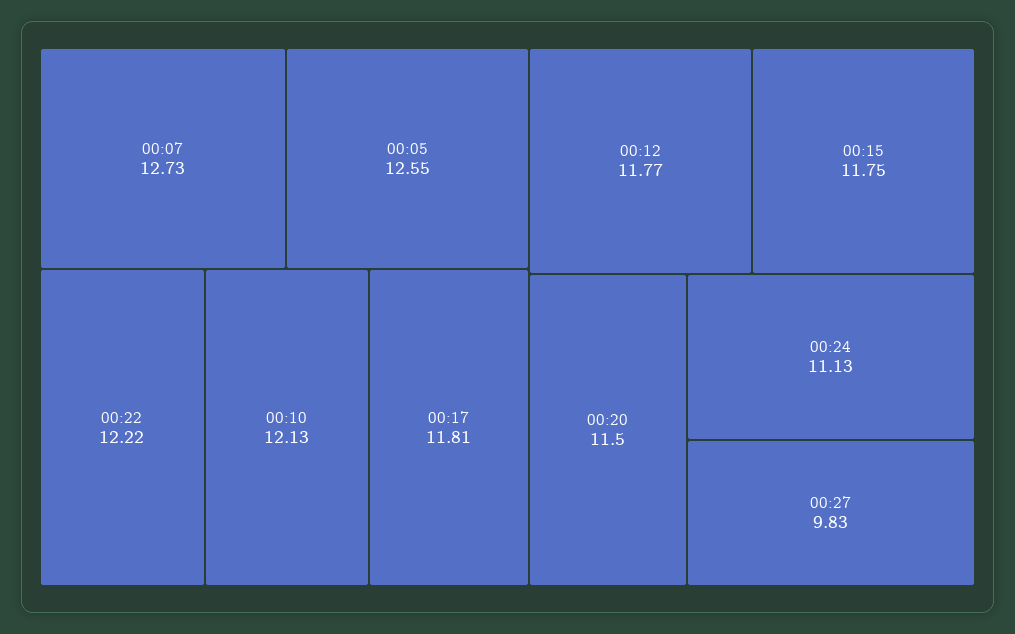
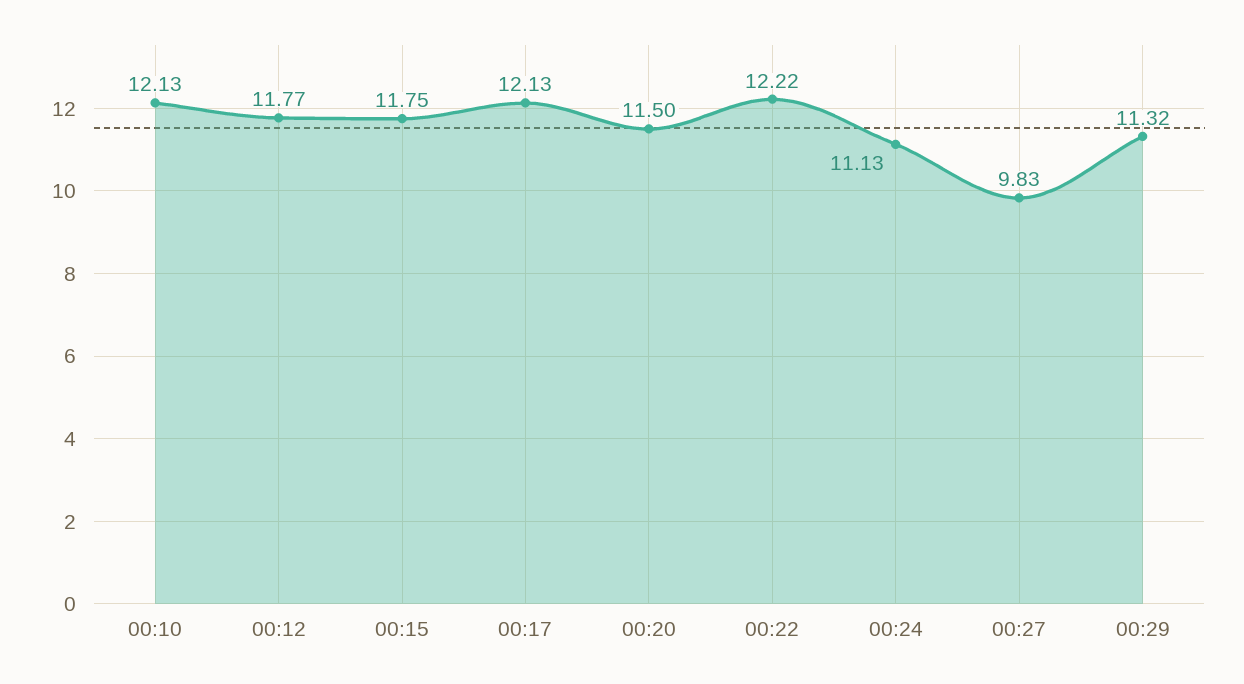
00:07: 12.73 -> none
00:05: 12.55 -> none
00:17: 11.81 -> 12.13
00:29: none -> 11.32

